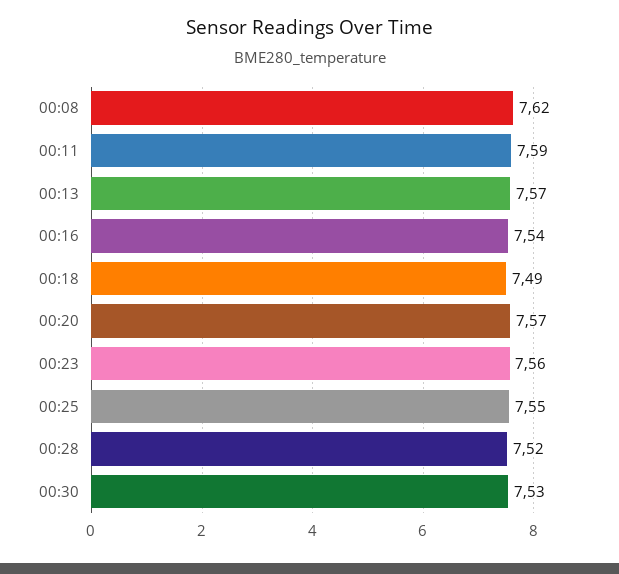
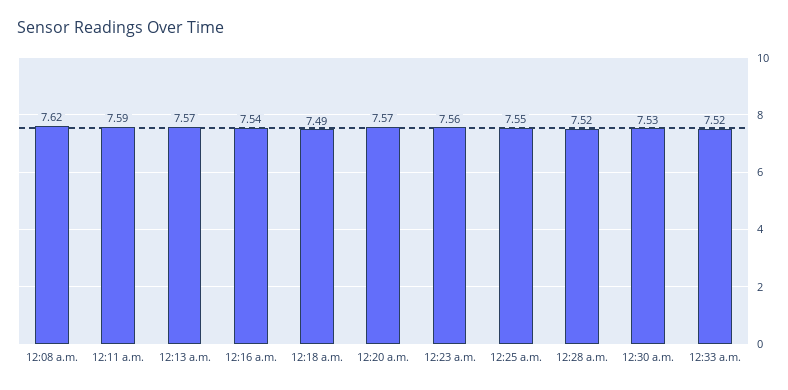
12:33 a.m.: none -> 7.52

